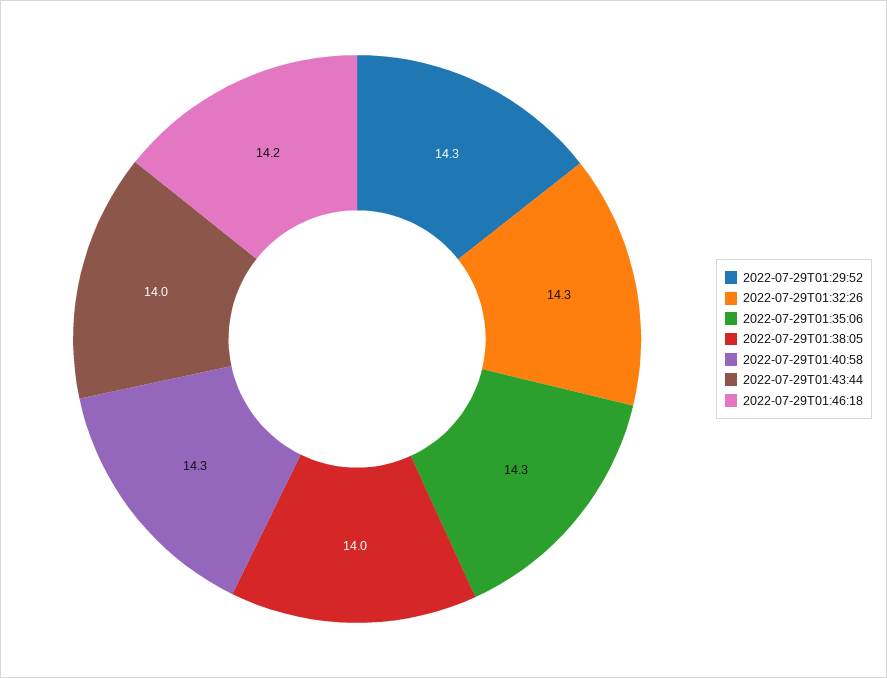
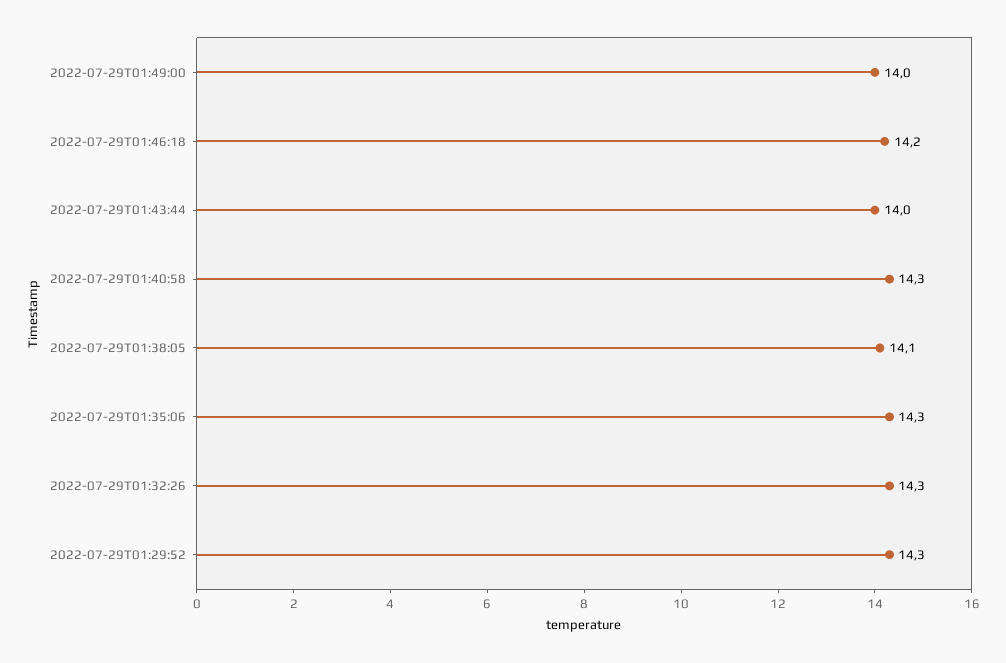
2022-07-29T01:38:05: 14 -> 14.1
2022-07-29T01:49:00: none -> 14

